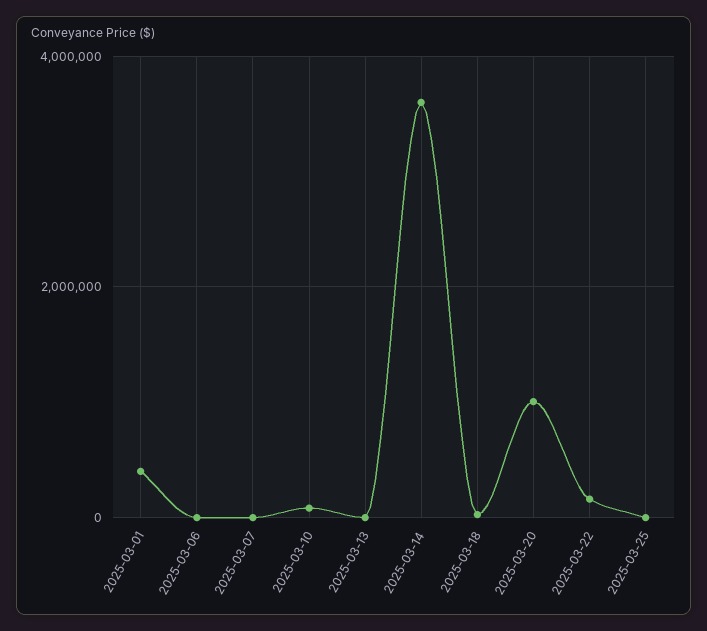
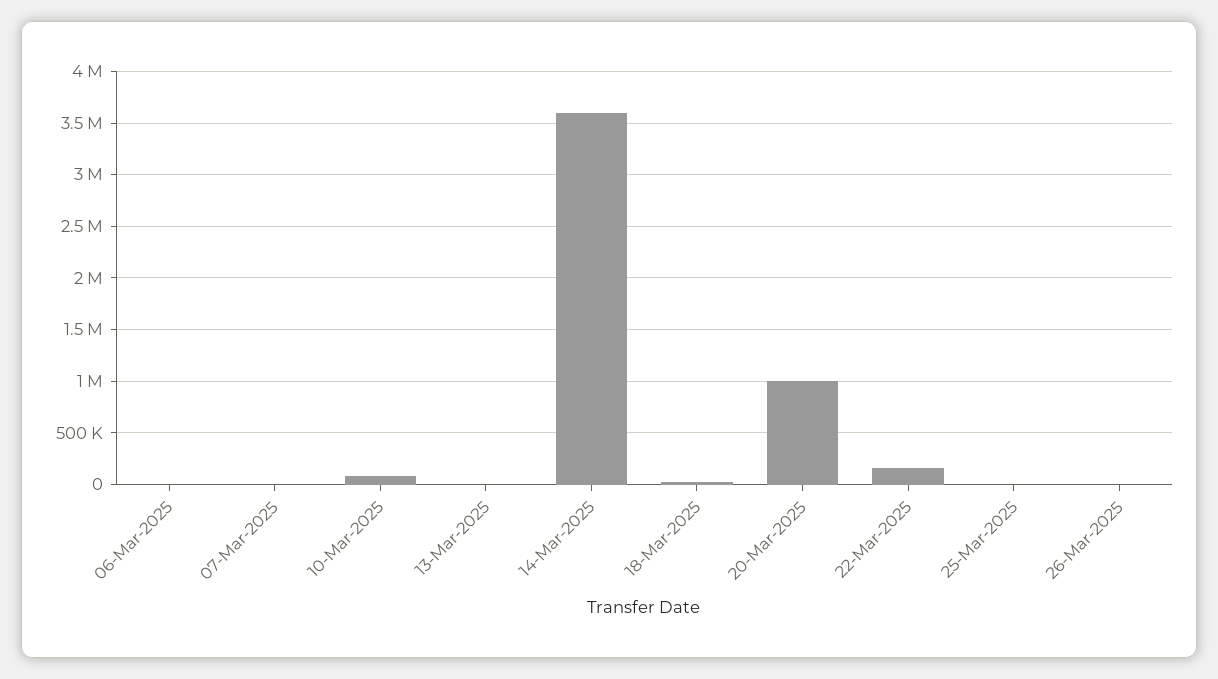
2025-03-01: 400000 -> none
26-Mar-2025: none -> 0

